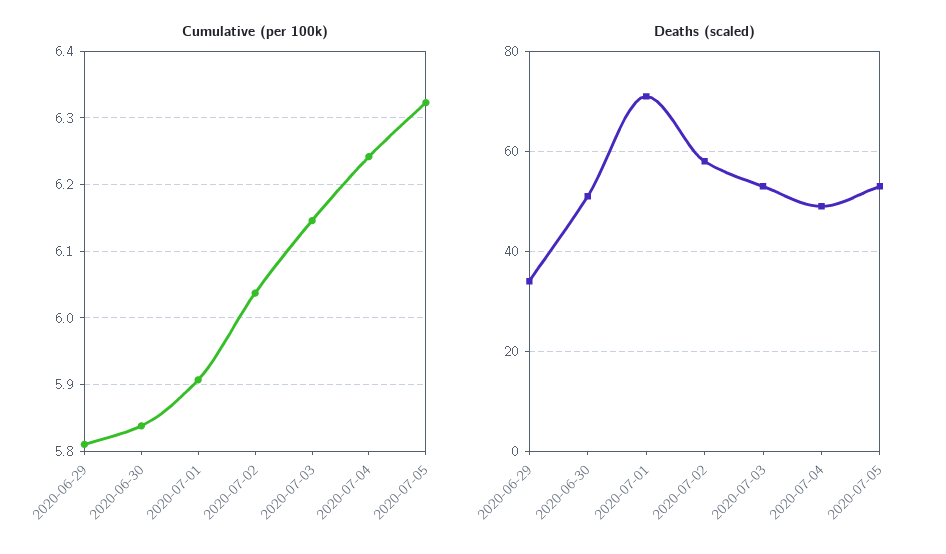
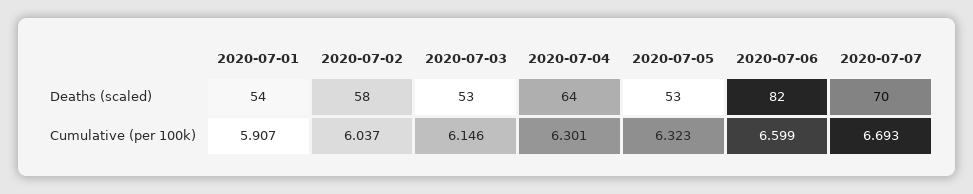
Cumulative (per 100k), 2020-06-29: 5.81 -> none
Cumulative (per 100k), 2020-06-30: 5.84 -> none
Cumulative (per 100k), 2020-07-04: 6.24 -> 6.301
Deaths (scaled), 2020-06-29: 35 -> none
Deaths (scaled), 2020-06-30: 50 -> none
Deaths (scaled), 2020-07-01: 70 -> 54
Deaths (scaled), 2020-07-04: 50 -> 64
Deaths (scaled), 2020-07-06: none -> 82
Deaths (scaled), 2020-07-07: none -> 70
Cumulative (per 100k), 2020-07-06: none -> 6.599
Cumulative (per 100k), 2020-07-07: none -> 6.693

